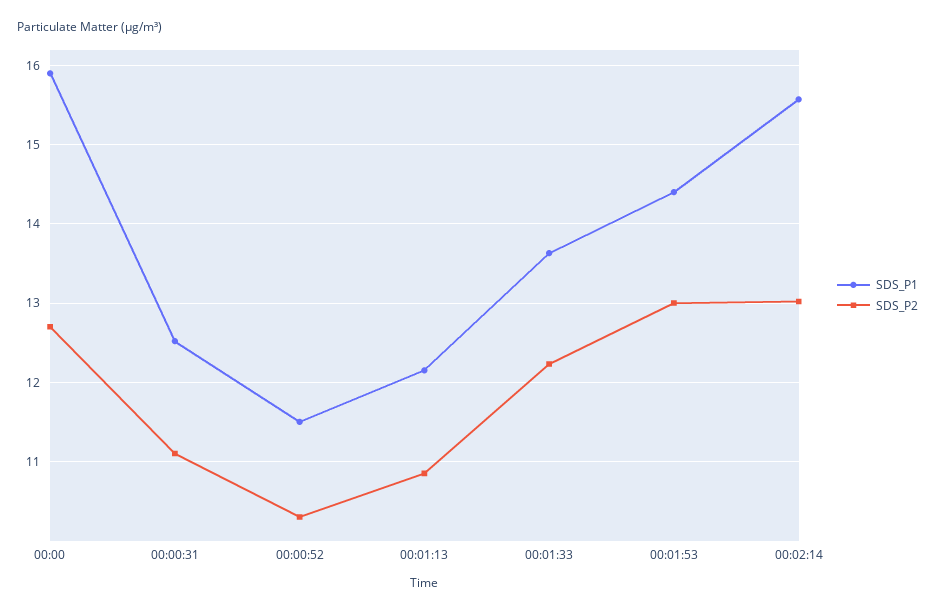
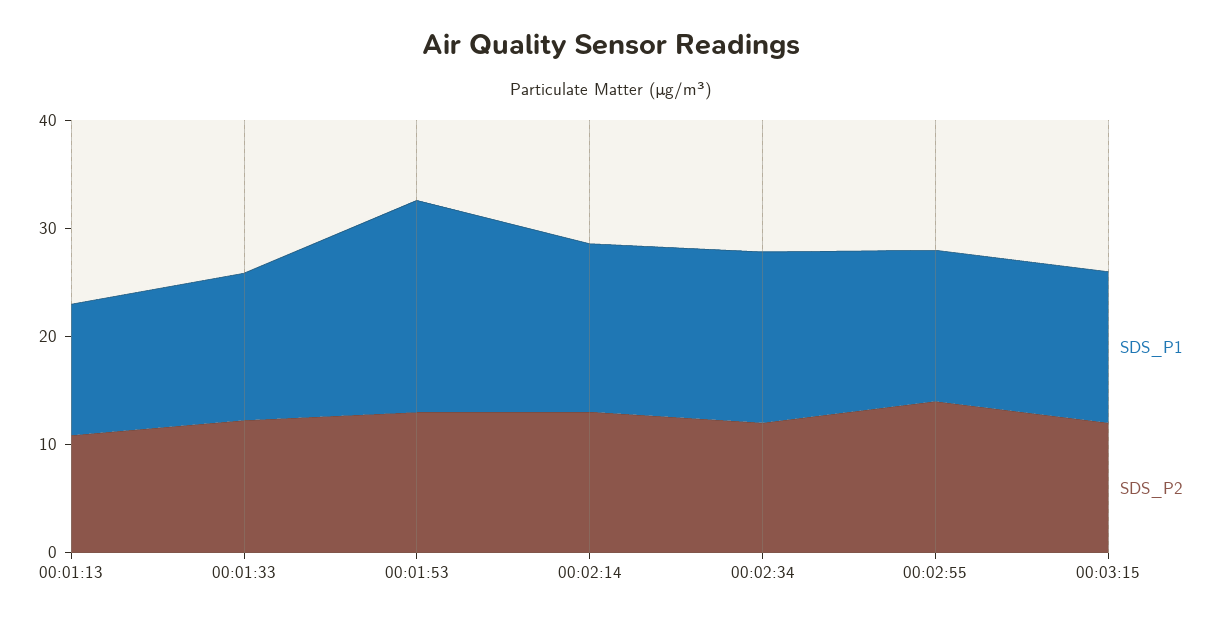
SDS_P1, 00:00: 15.9 -> none
SDS_P2, 00:00: 12.7 -> none
SDS_P1, 00:00:31: 12.5 -> none
SDS_P2, 00:00:31: 11.1 -> none
SDS_P1, 00:00:52: 11.5 -> none
SDS_P2, 00:00:52: 10.3 -> none
SDS_P1, 00:01:53: 14.4 -> 20
SDS_P1, 00:02:34: none -> 16
SDS_P2, 00:02:34: none -> 12
SDS_P1, 00:02:55: none -> 14
SDS_P2, 00:02:55: none -> 14
SDS_P1, 00:03:15: none -> 14
SDS_P2, 00:03:15: none -> 12

